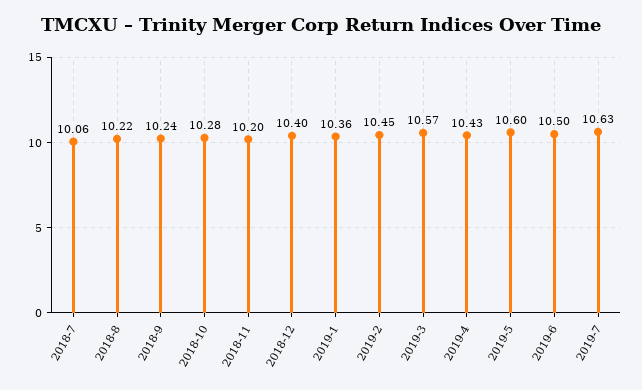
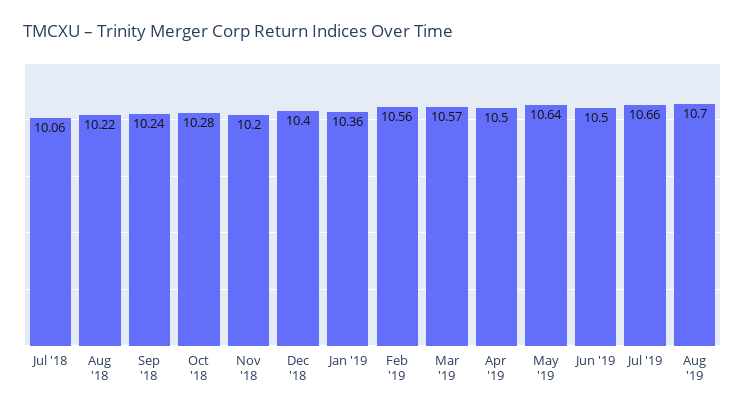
2019-2: 10.45 -> 10.56
2019-4: 10.43 -> 10.5
2019-5: 10.6 -> 10.64
2019-7: 10.63 -> 10.66
Aug '19: none -> 10.7

